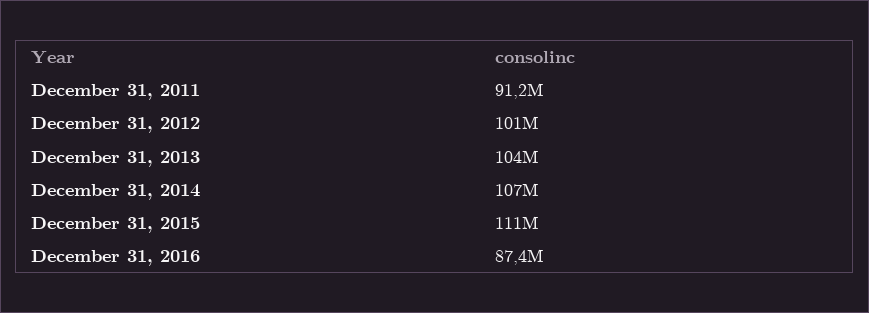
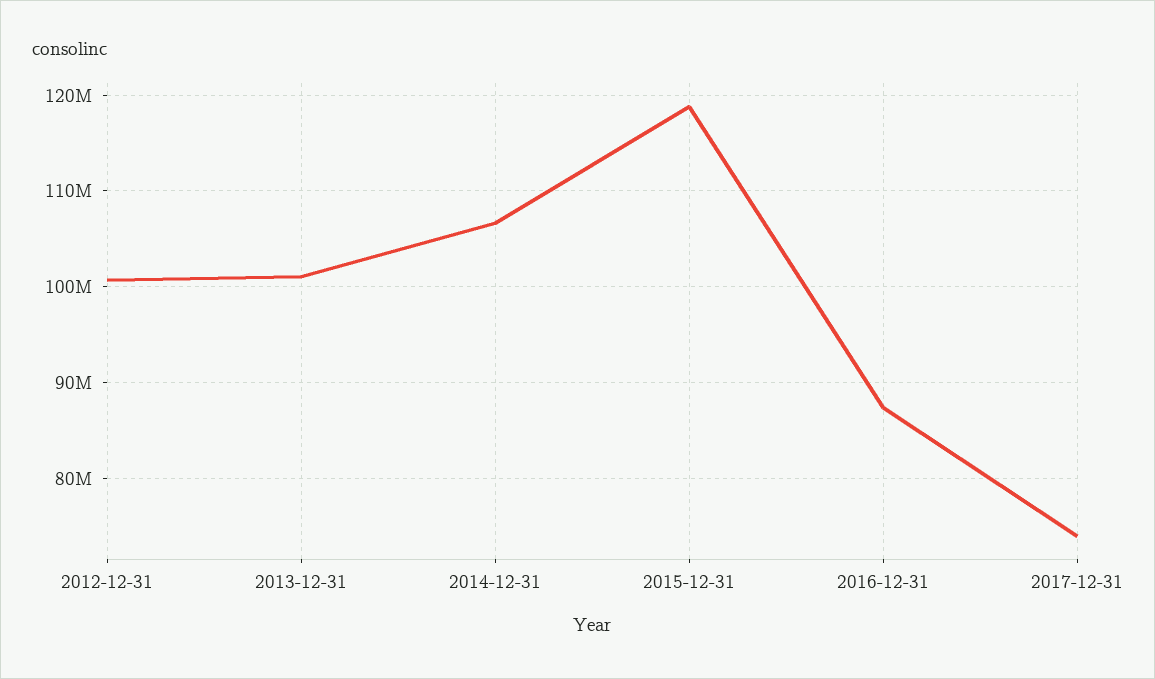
December 31, 2011: 91200000 -> none
December 31, 2013: 104000000 -> 101000000
December 31, 2015: 111000000 -> 119000000
2017-12-31: none -> 74000000

